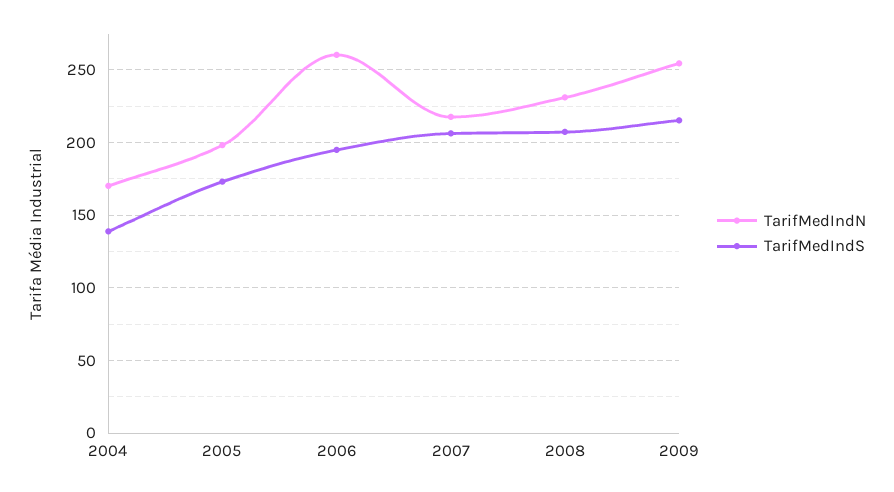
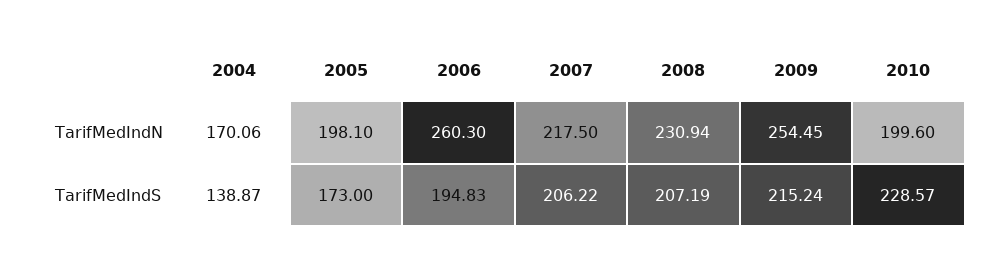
TarifMedIndN, 2010: none -> 199.6
TarifMedIndS, 2010: none -> 228.57

